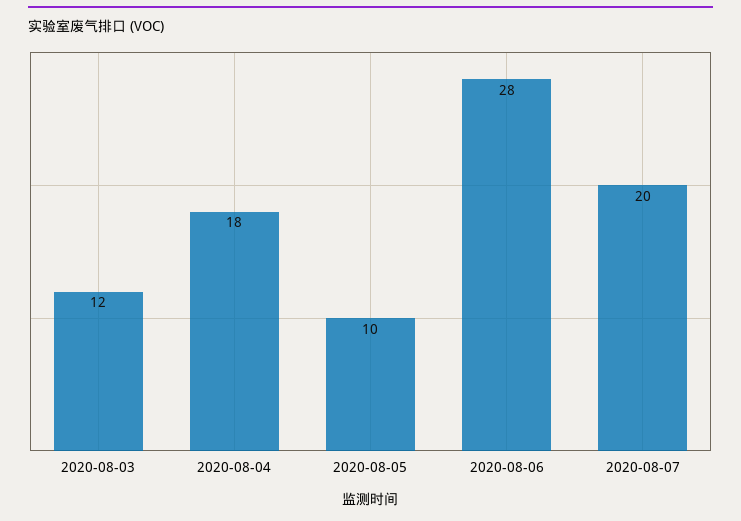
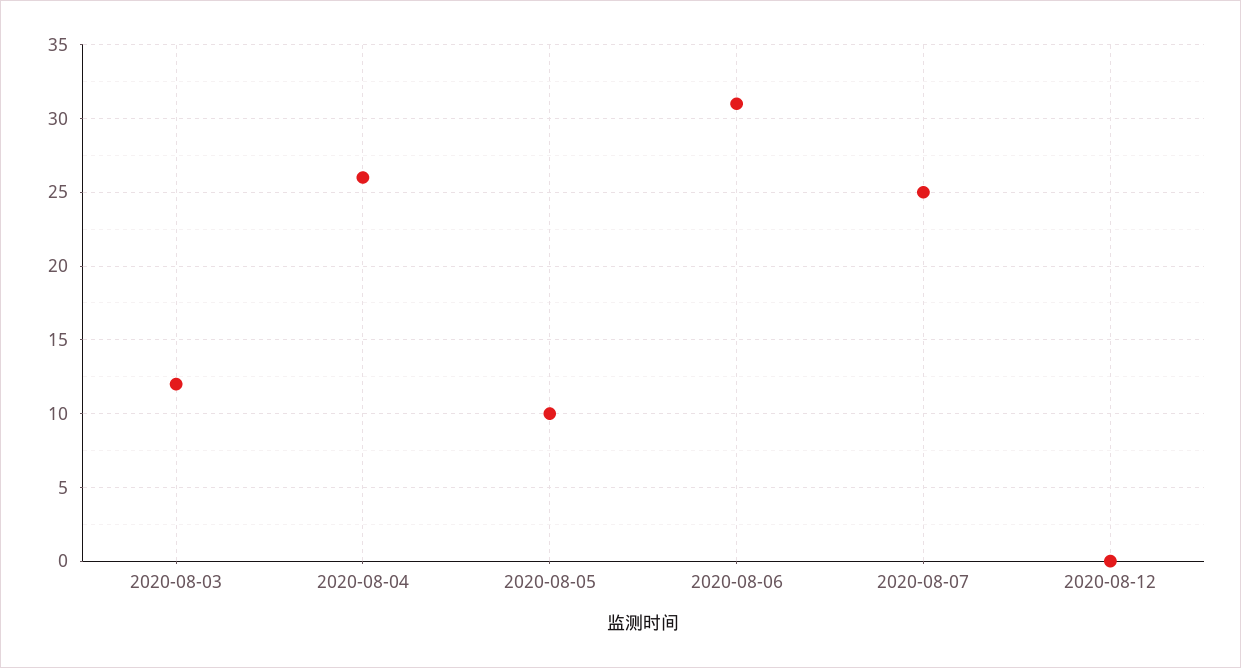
2020-08-04: 18 -> 26
2020-08-06: 28 -> 31
2020-08-07: 20 -> 25
2020-08-12: none -> 0

